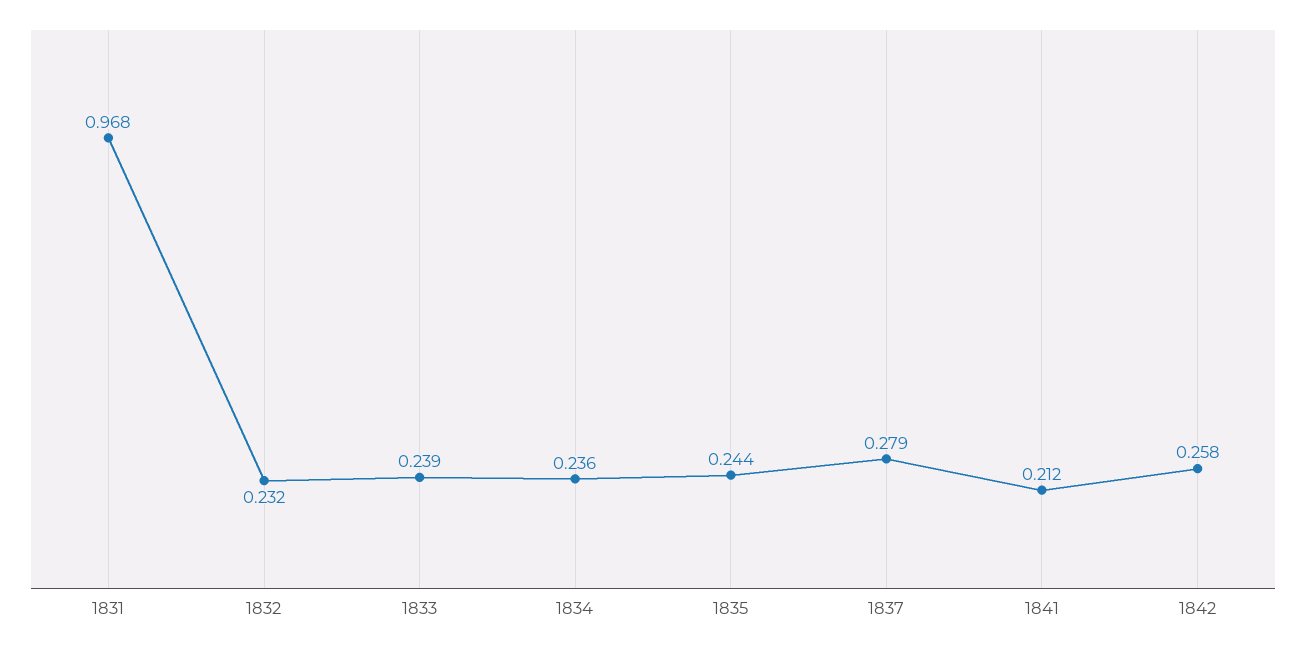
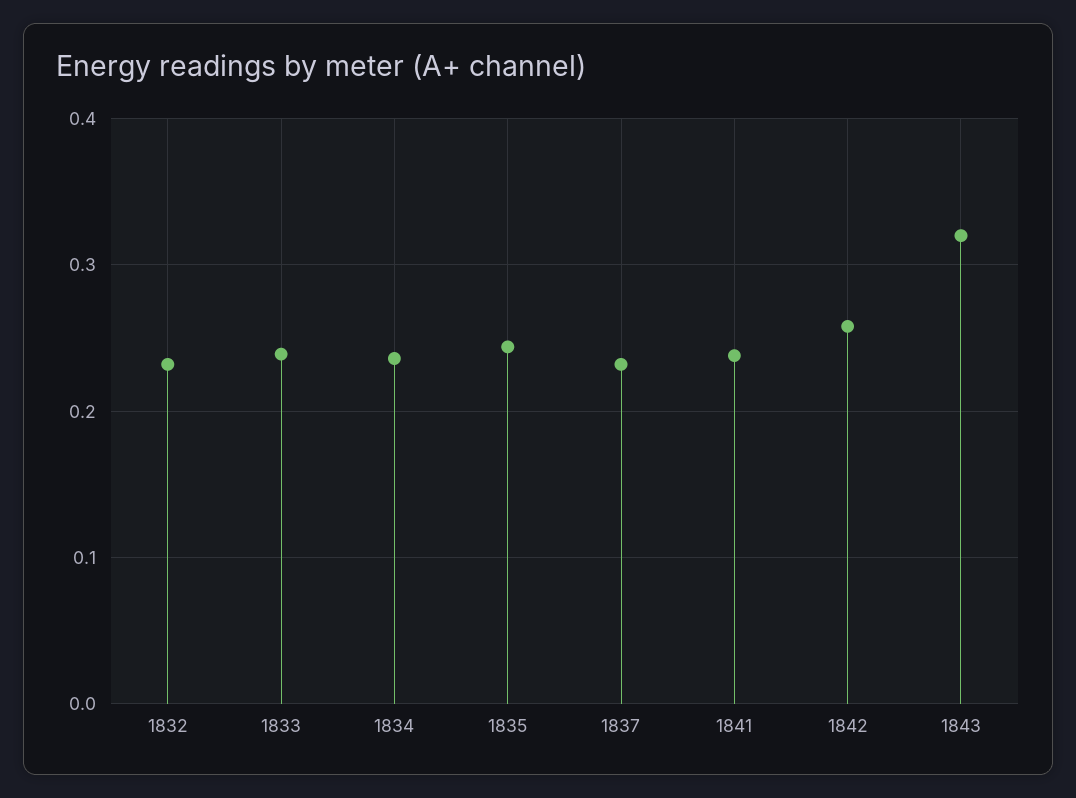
1831: 0.968 -> none
1837: 0.279 -> 0.23
1841: 0.212 -> 0.24
1843: none -> 0.32

